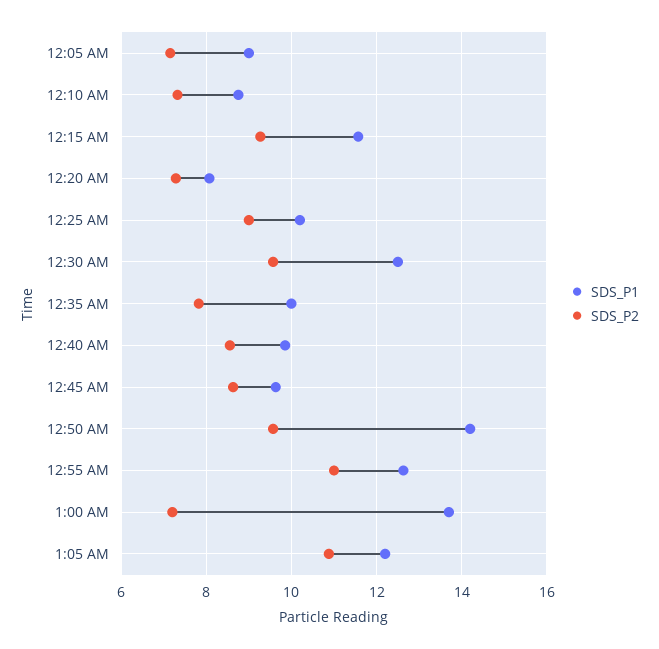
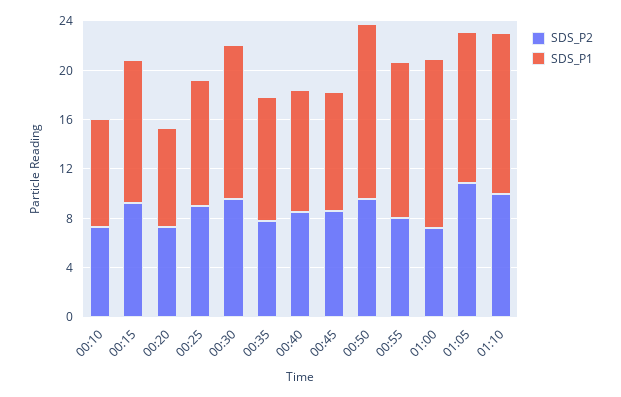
SDS_P1, 12:05 AM: 9 -> none
SDS_P2, 12:05 AM: 7.2 -> none
SDS_P2, 12:55 AM: 11 -> 8
SDS_P2, 01:10: none -> 10
SDS_P1, 01:10: none -> 13

